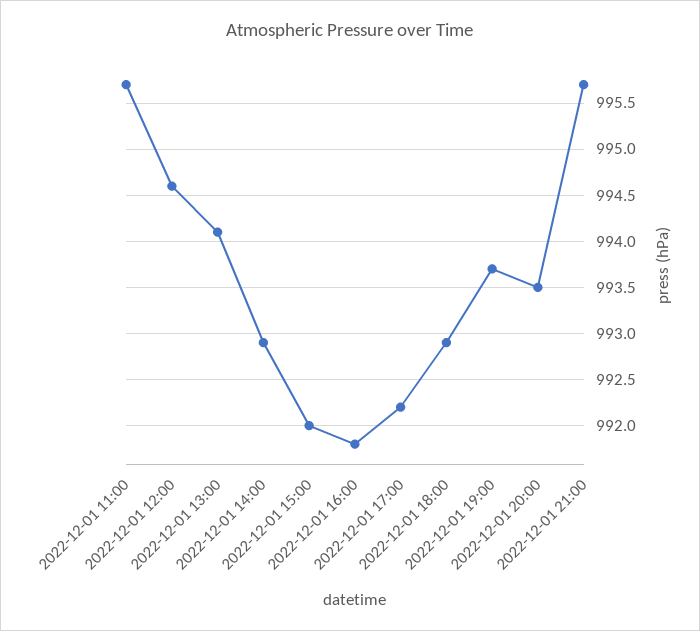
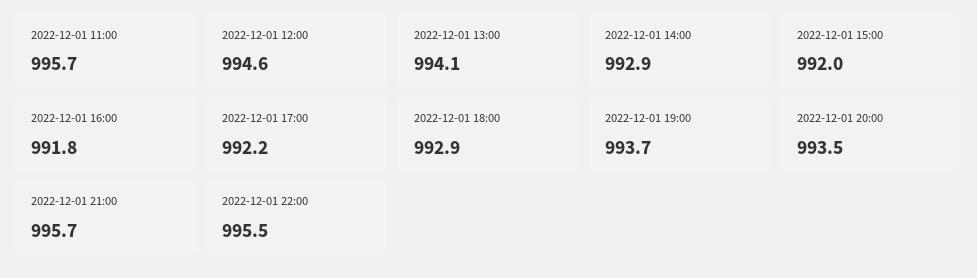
2022-12-01 22:00: none -> 995.5

